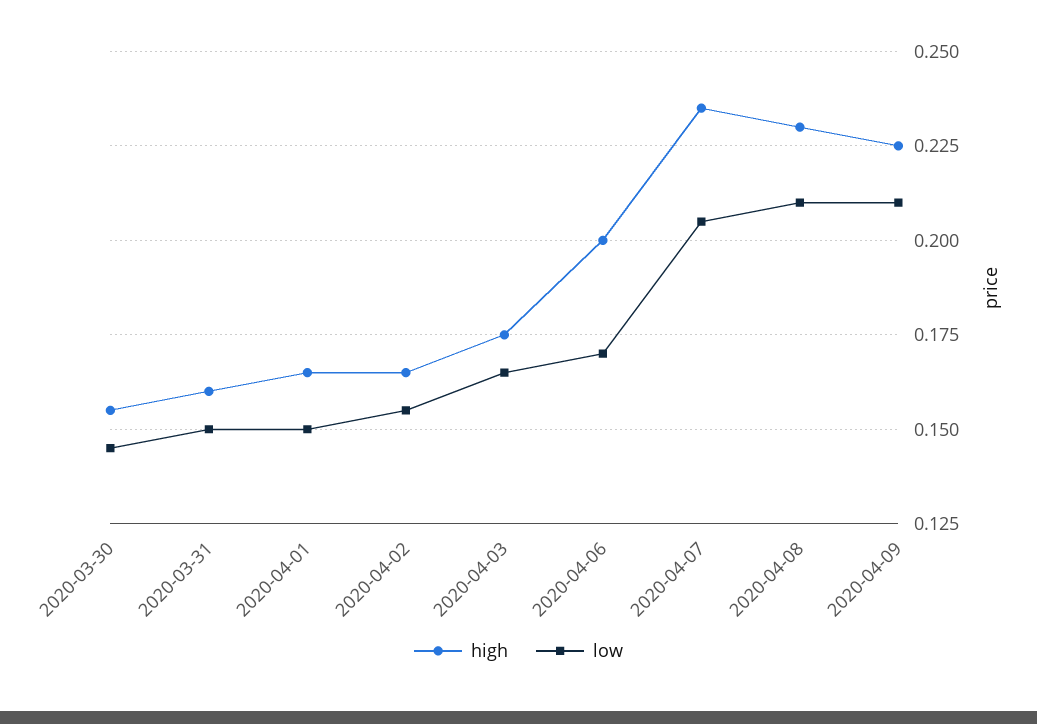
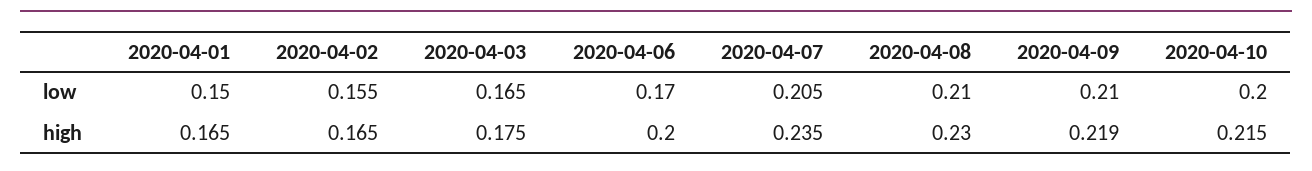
high, 2020-03-30: 0.155 -> none
low, 2020-03-30: 0.145 -> none
high, 2020-03-31: 0.16 -> none
low, 2020-03-31: 0.15 -> none
high, 2020-04-09: 0.225 -> 0.219
low, 2020-04-10: none -> 0.2
high, 2020-04-10: none -> 0.215

